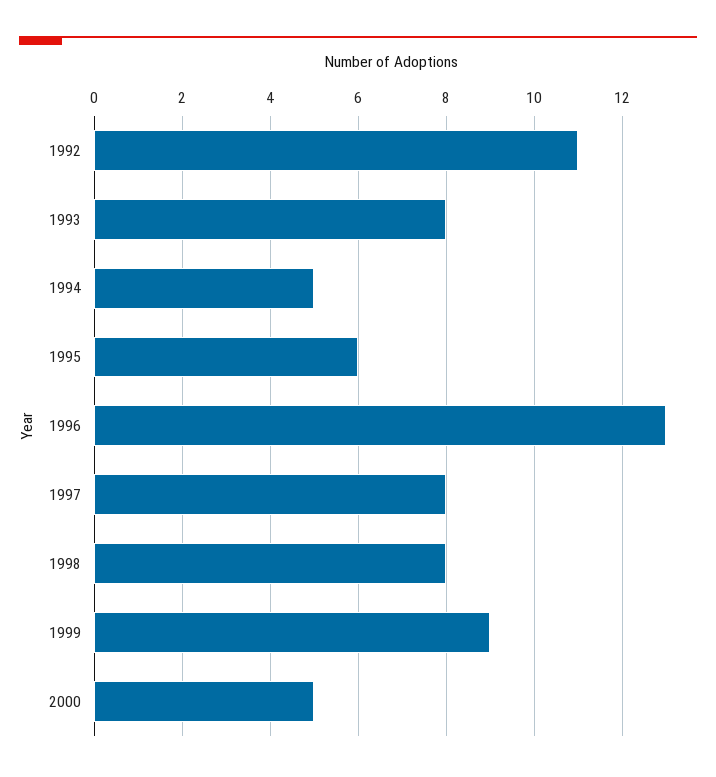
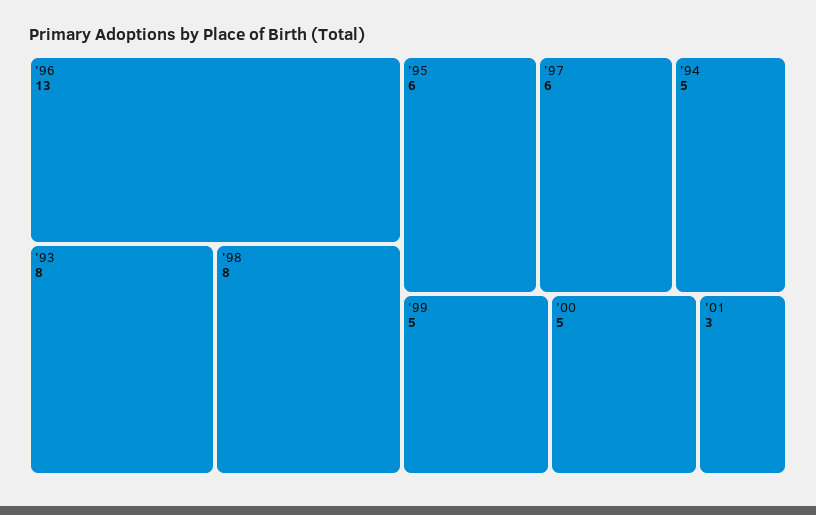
1992: 11 -> none
1997: 8 -> 6
1999: 9 -> 5
'01: none -> 3

